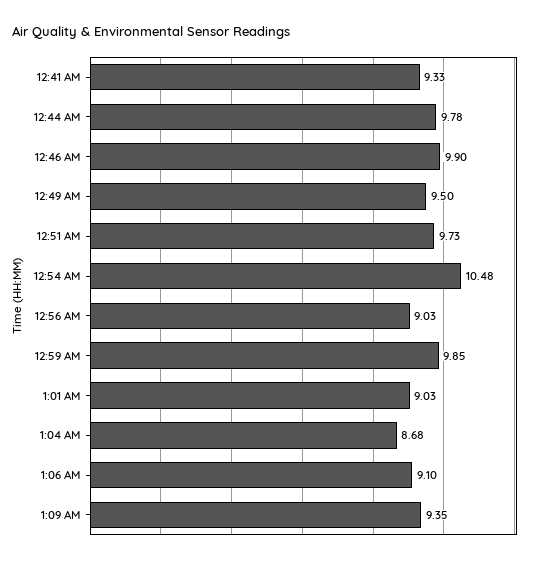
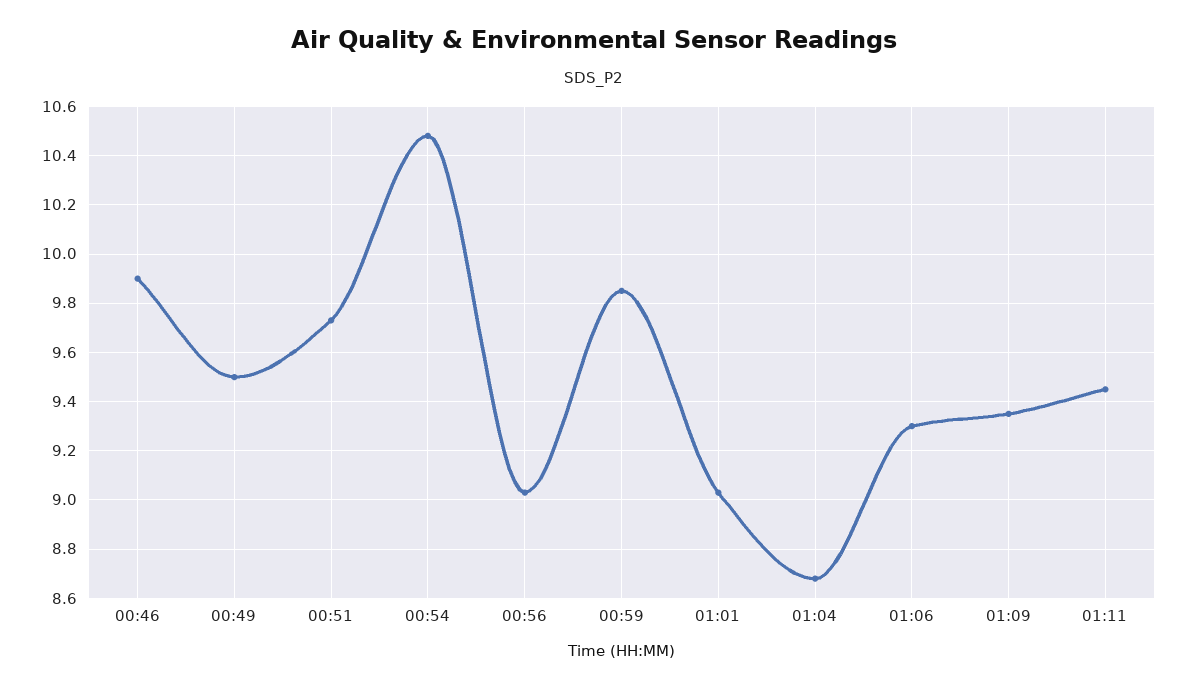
12:41 AM: 9.33 -> none
12:44 AM: 9.78 -> none
1:06 AM: 9.1 -> 9.3
01:11: none -> 9.45

